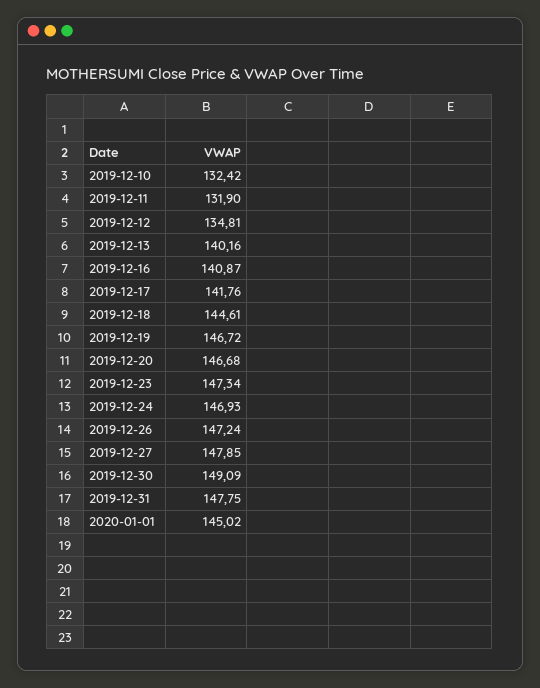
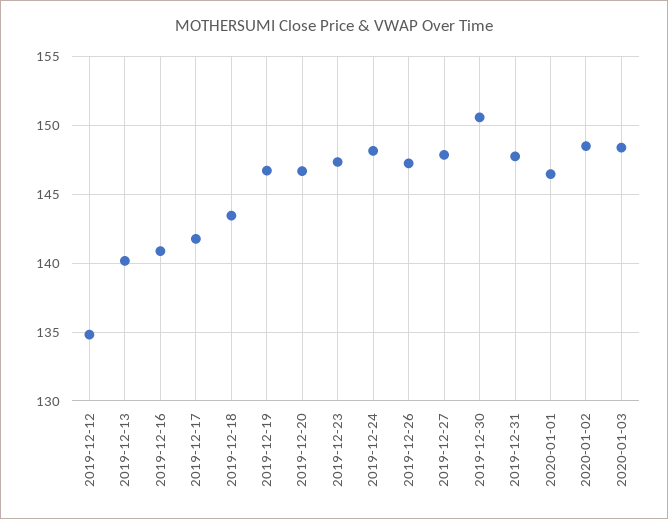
2019-12-10: 132.42 -> none
2019-12-11: 131.9 -> none
2019-12-18: 144.61 -> 143.5
2019-12-24: 146.93 -> 148
2019-12-30: 149.09 -> 150.5
2020-01-01: 145.02 -> 146.5
2020-01-02: none -> 148.5
2020-01-03: none -> 148.5

